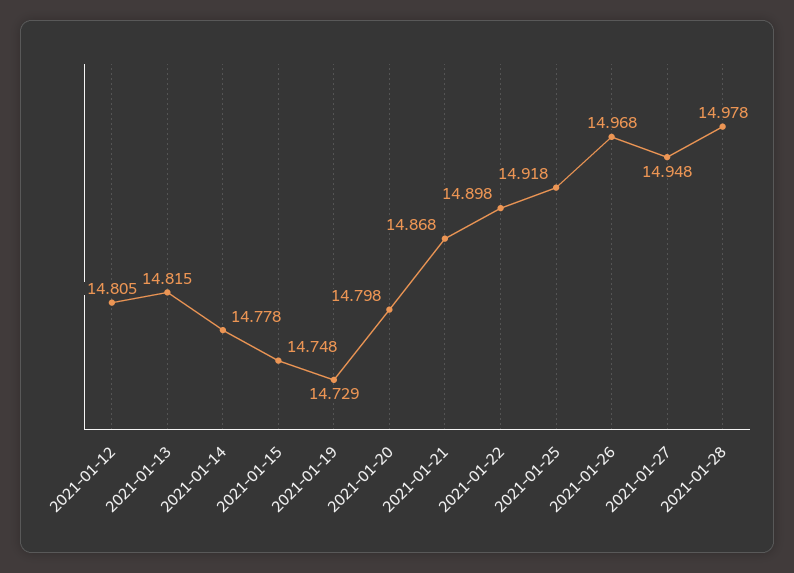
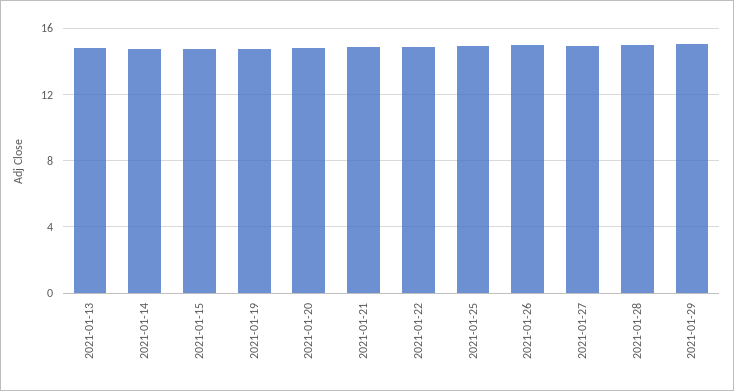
2021-01-12: 14.805 -> none
2021-01-29: none -> 15

